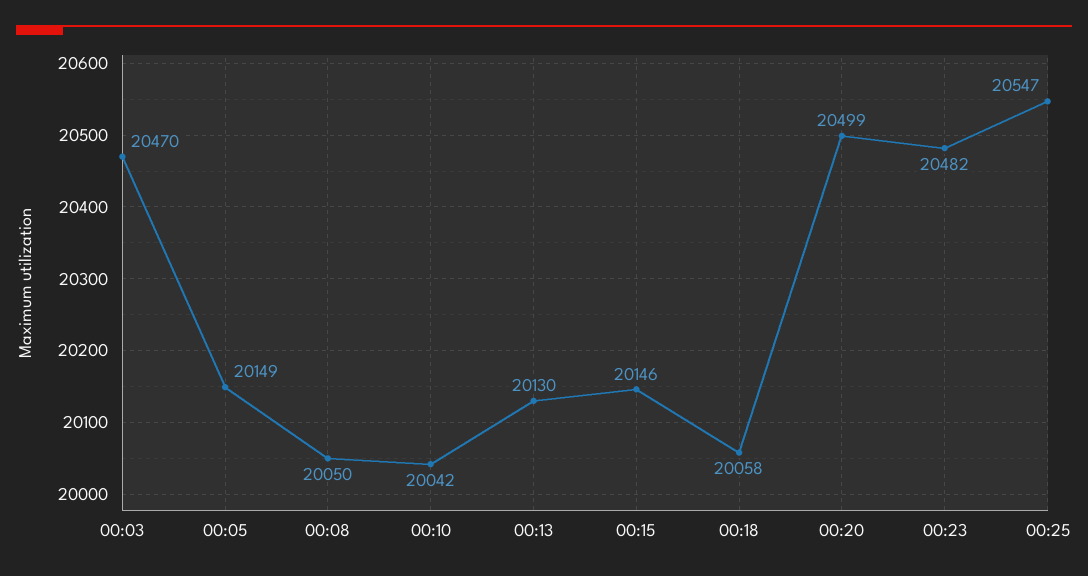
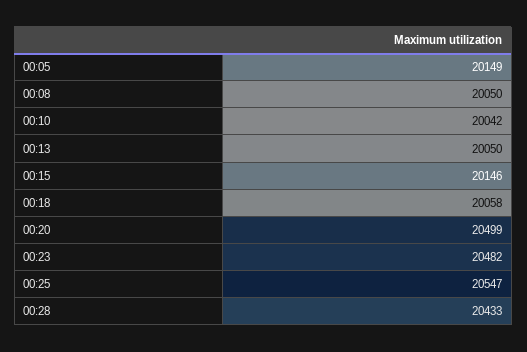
00:03: 20470 -> none
00:13: 20130 -> 20050
00:28: none -> 20433

